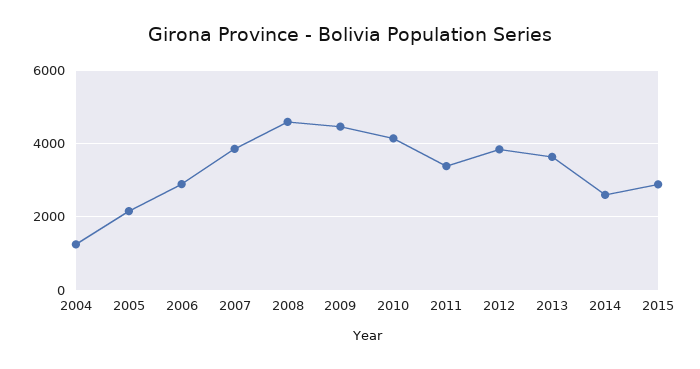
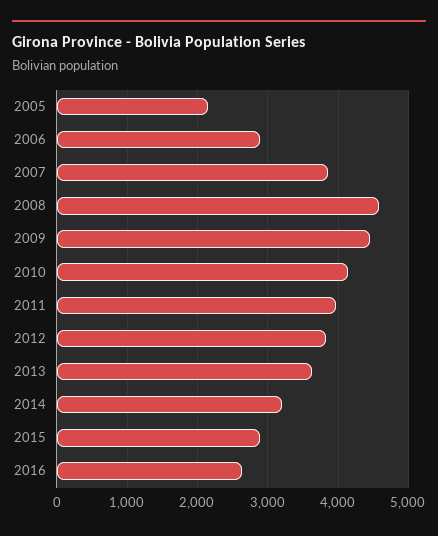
2004: 1200 -> none
2011: 3400 -> 4000
2014: 2600 -> 3200
2016: none -> 2600

